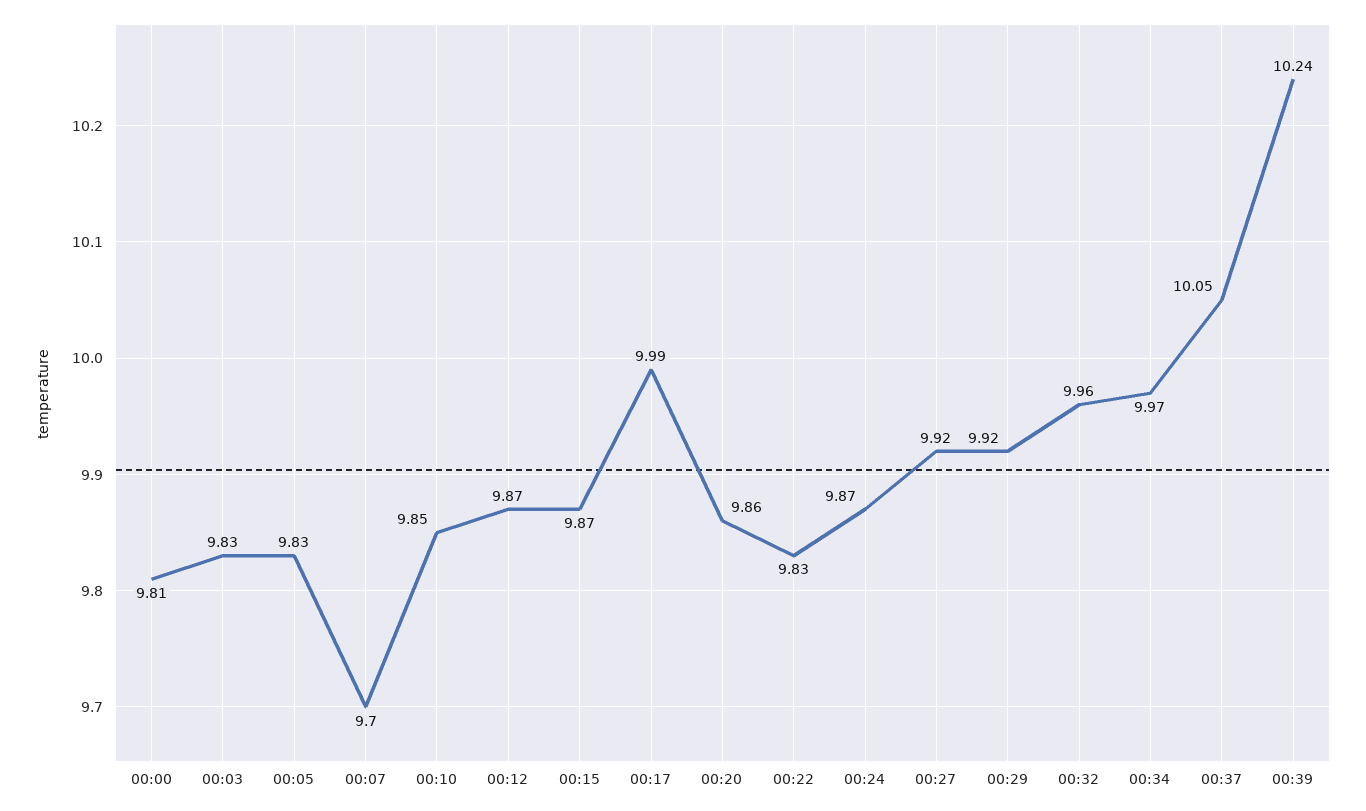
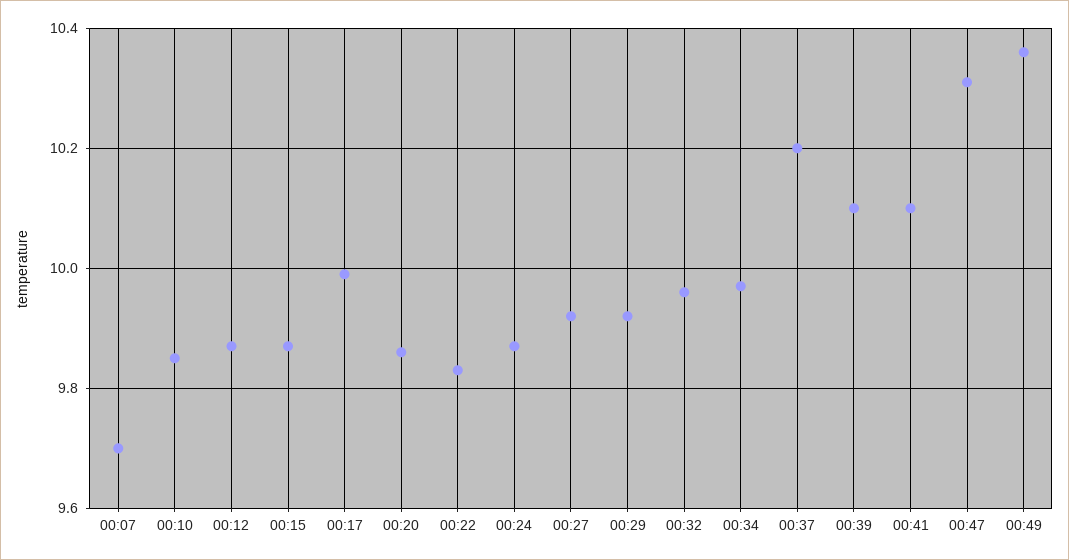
00:00: 9.81 -> none
00:03: 9.83 -> none
00:05: 9.83 -> none
00:37: 10.05 -> 10.2
00:39: 10.24 -> 10.1
00:41: none -> 10.1
00:47: none -> 10.3
00:49: none -> 10.35

